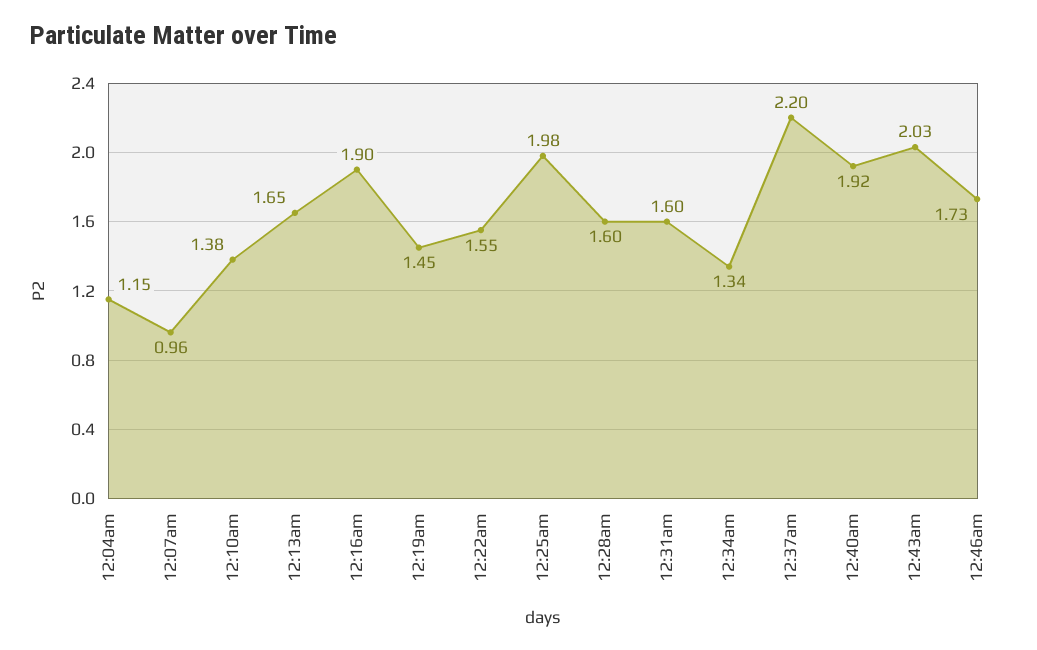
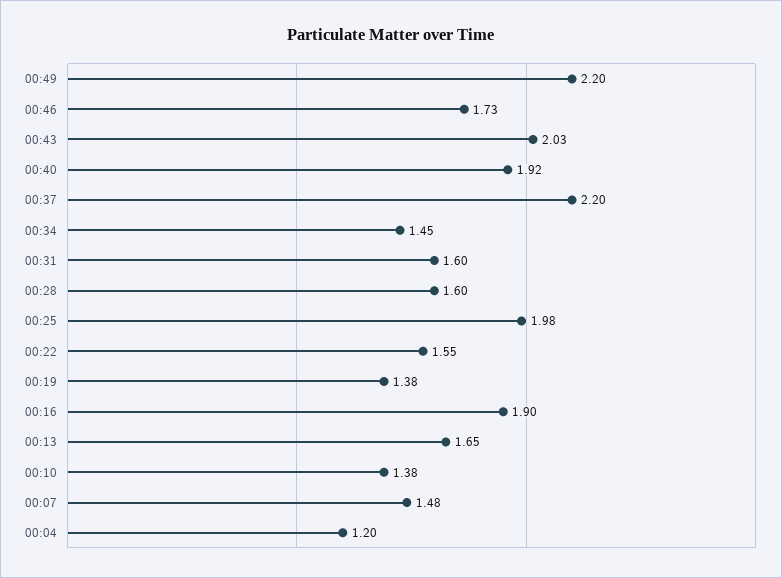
12:04am: 1.15 -> 1.2
12:07am: 0.96 -> 1.48
12:19am: 1.45 -> 1.38
12:34am: 1.34 -> 1.45
00:49: none -> 2.2

